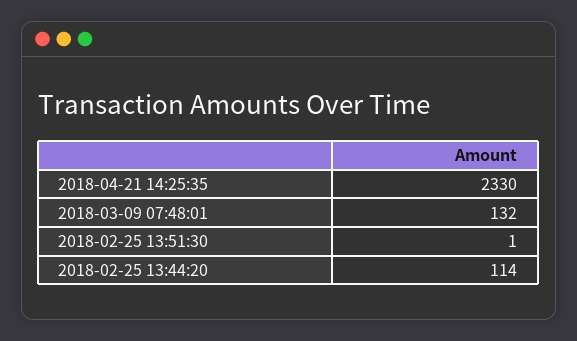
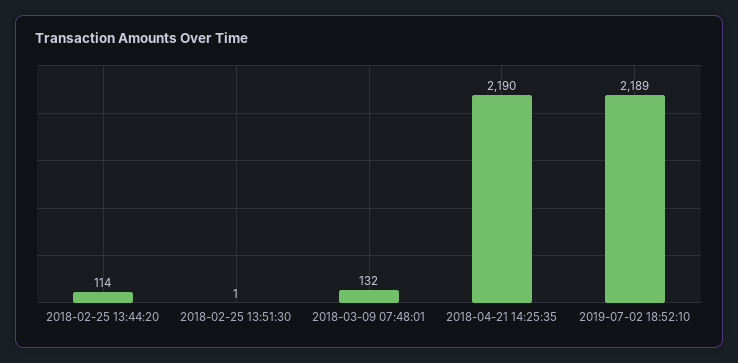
2018-04-21 14:25:35: 2330 -> 2190
2019-07-02 18:52:10: none -> 2189

